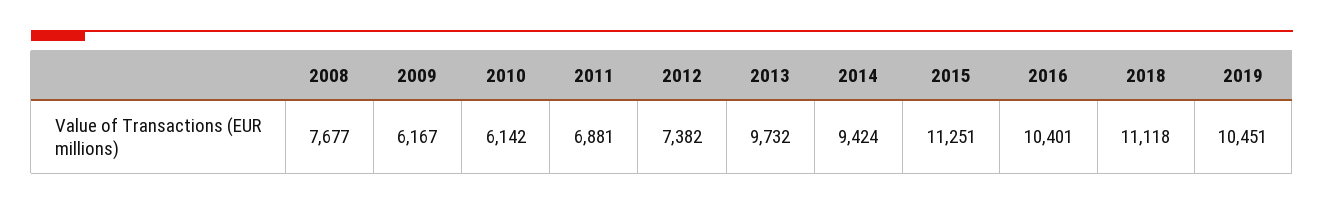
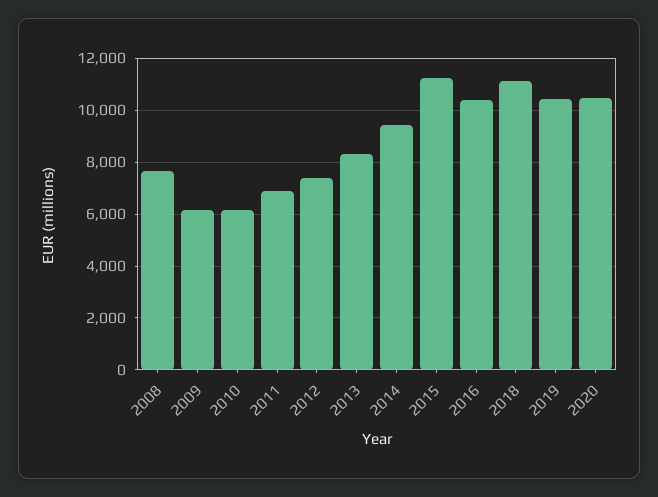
2013: 9732 -> 8250
2020: none -> 10500

